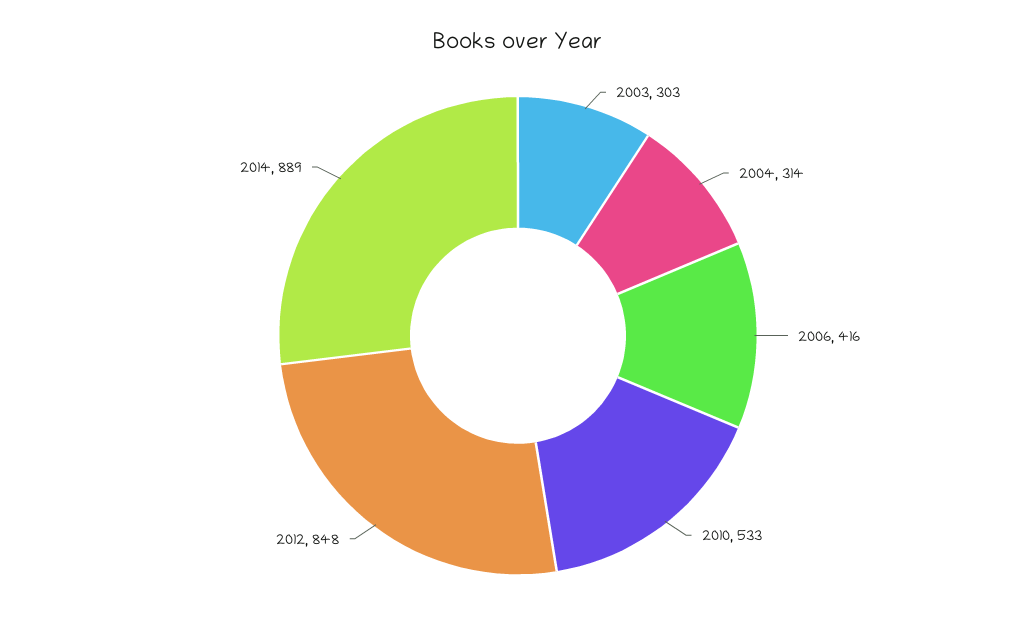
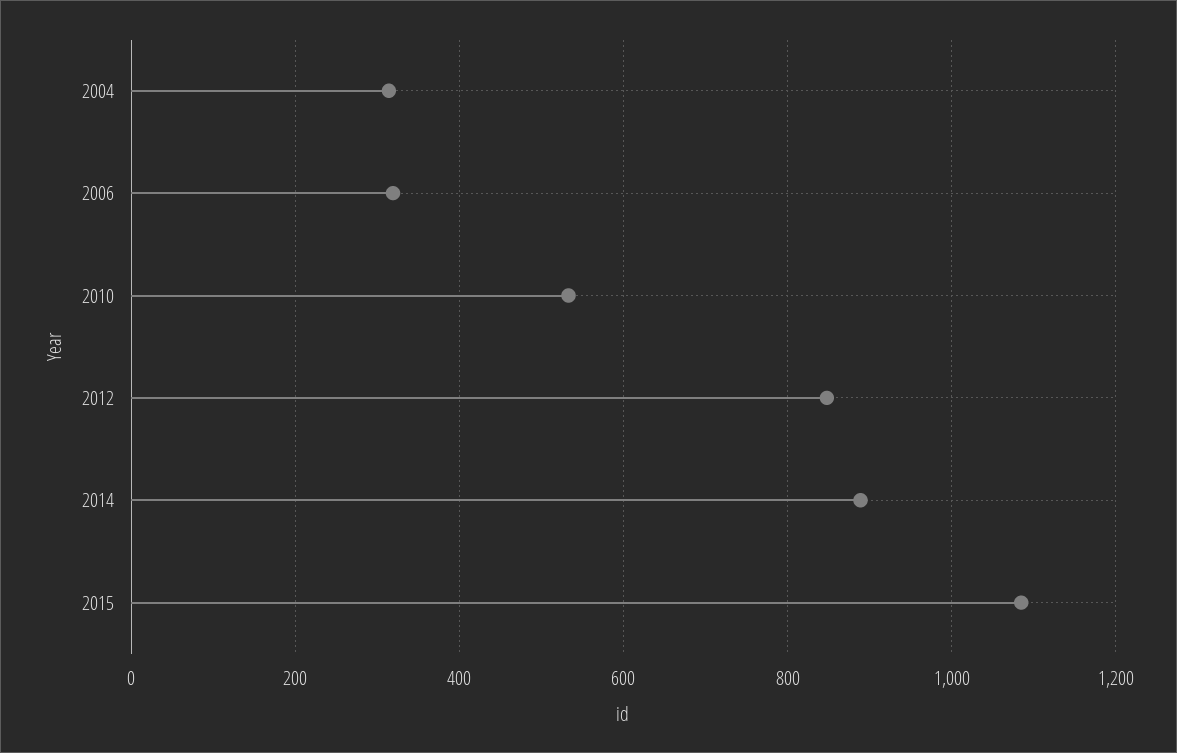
2003: 303 -> none
2006: 416 -> 320
2015: none -> 1080

